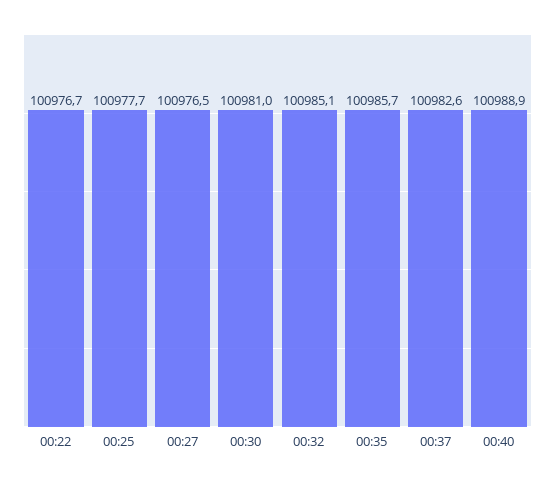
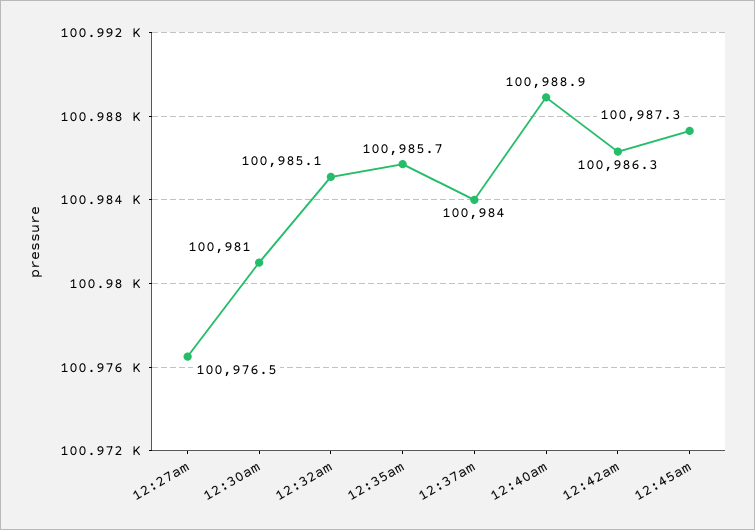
00:22: 100976.7 -> none
00:25: 100977.7 -> none
00:37: 100982.6 -> 100984
12:42am: none -> 100986.3
12:45am: none -> 100987.3

